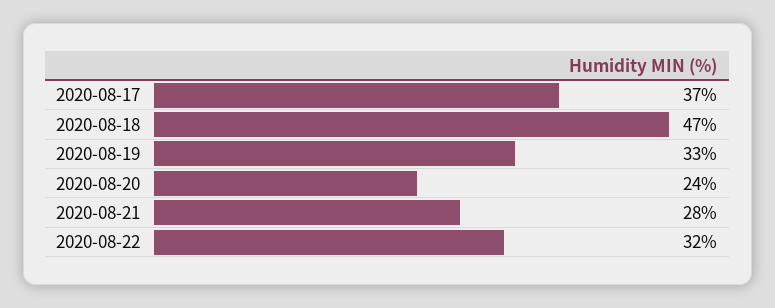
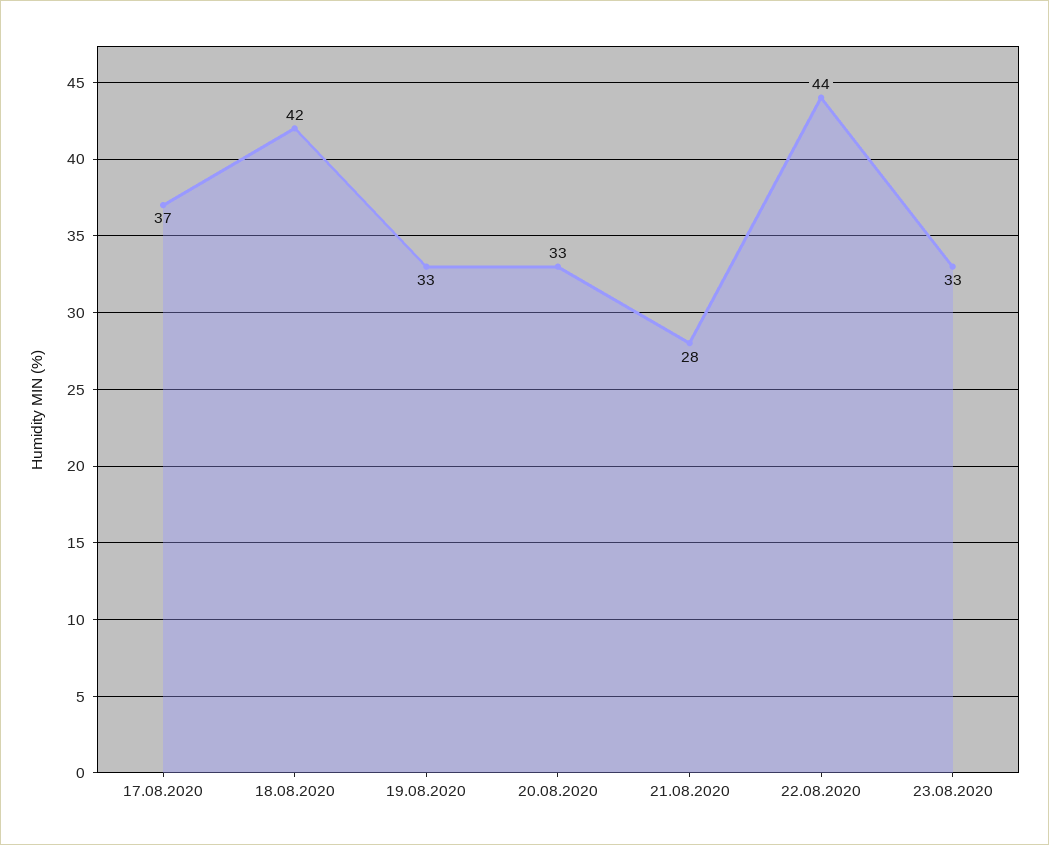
2020-08-18: 47 -> 42
2020-08-20: 24 -> 33
2020-08-22: 32 -> 44
23.08.2020: none -> 33

